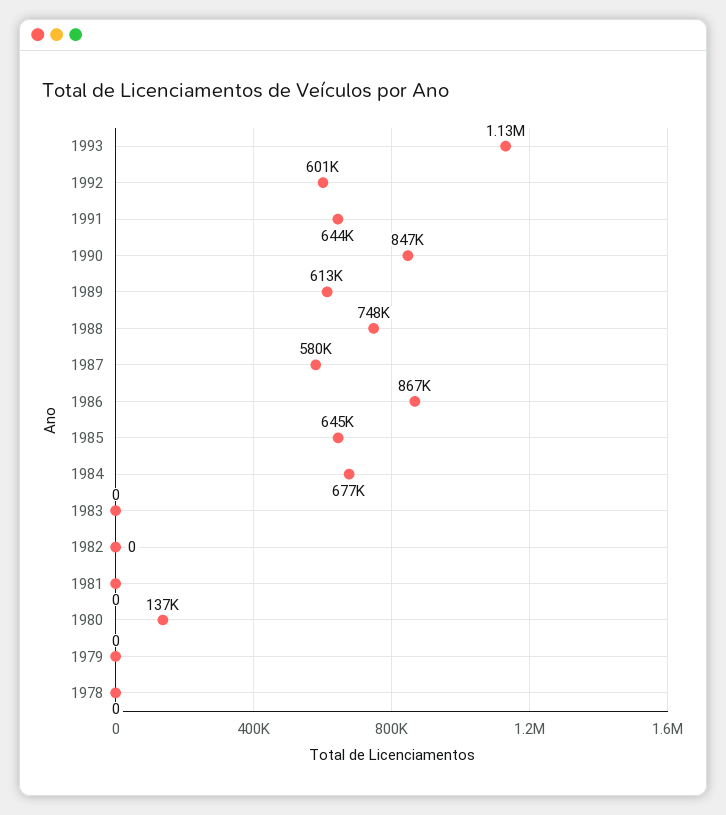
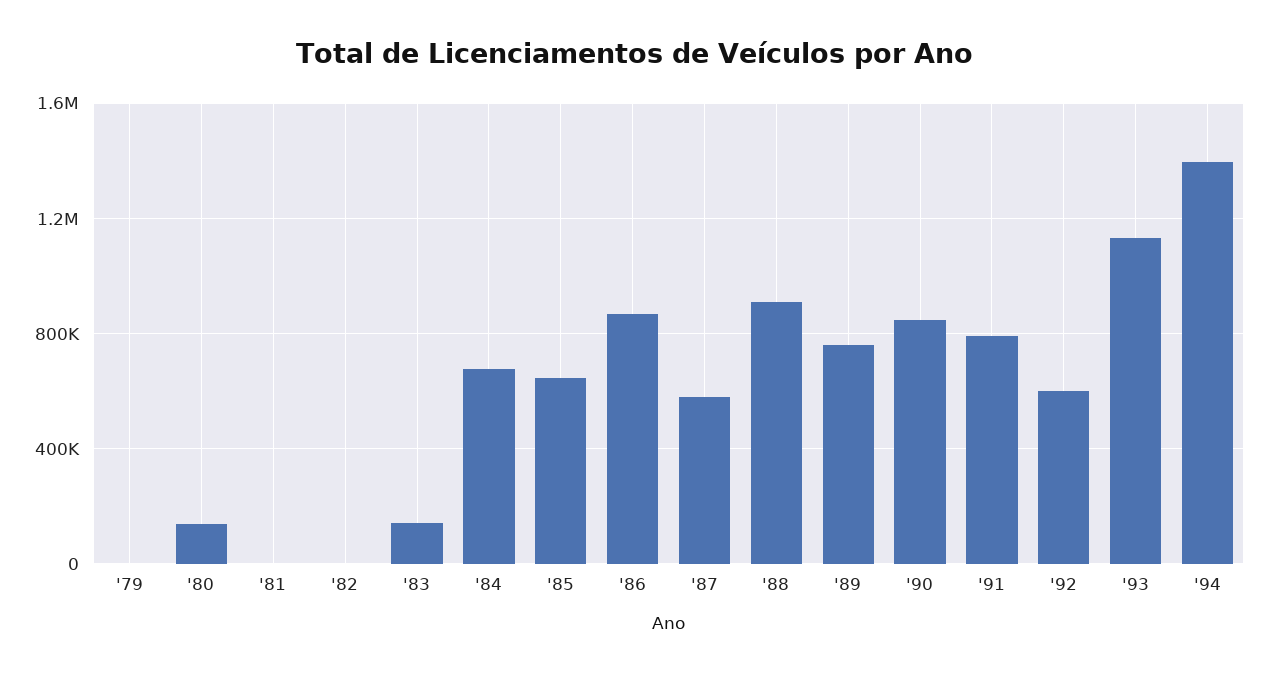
1991: 644000 -> 800000
1989: 613000 -> 750000
1988: 748000 -> 900000
1983: 0 -> 150000
1978: 0 -> none
'94: none -> 1400000

